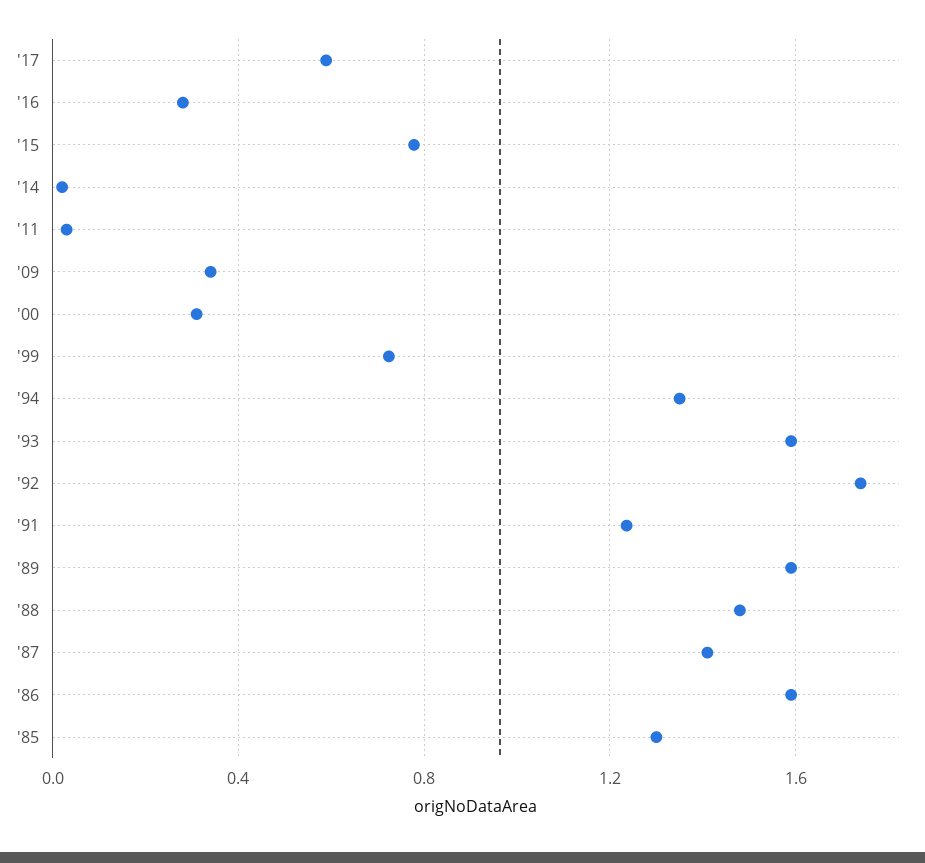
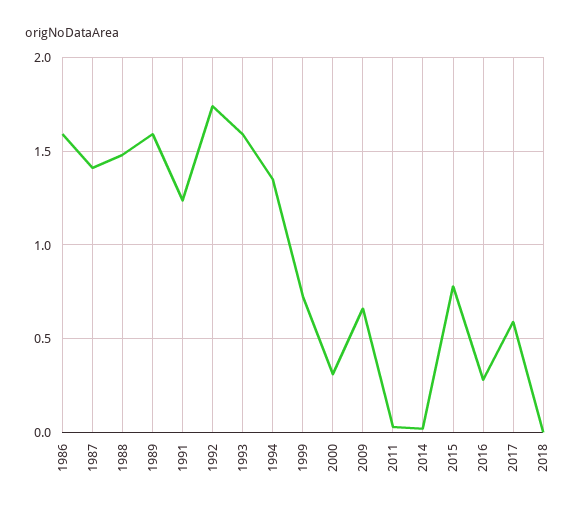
'09: 0.35 -> 0.65
'85: 1.3 -> none
2018: none -> 0

